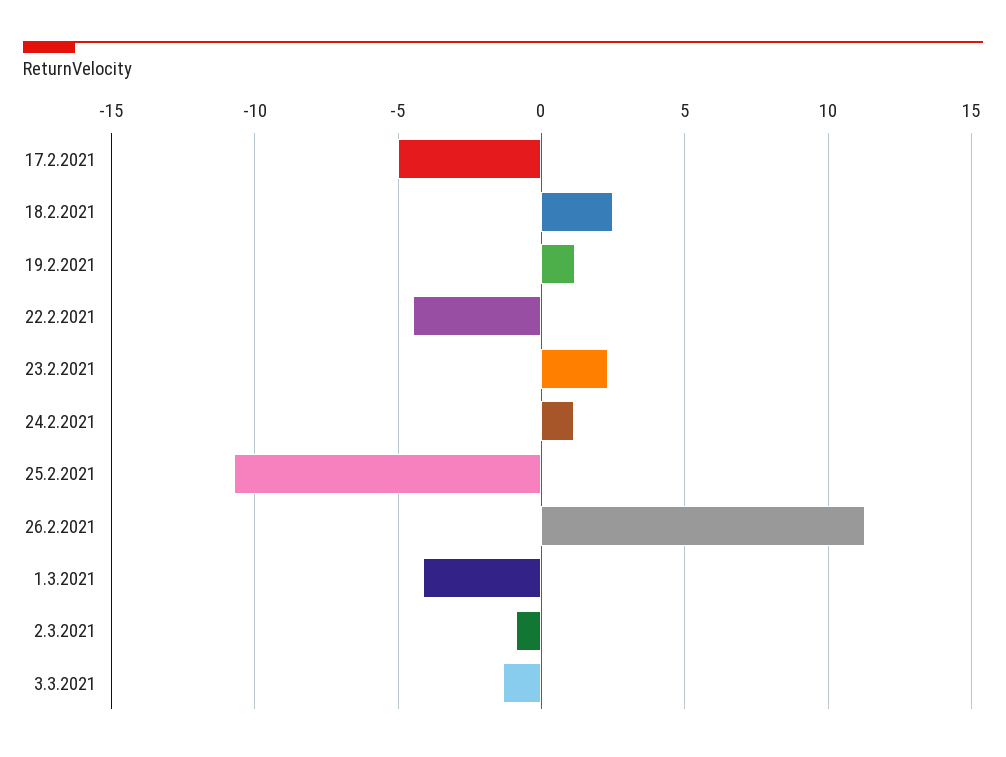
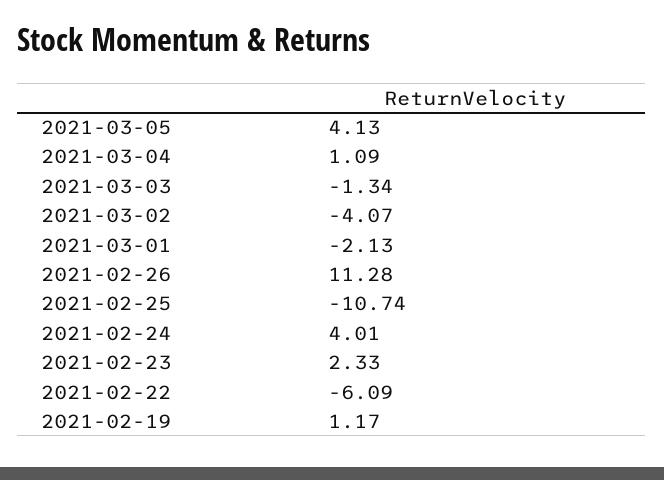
17.2.2021: -5 -> none
18.2.2021: 2.5 -> none
22.2.2021: -4.5 -> -6.09
24.2.2021: 1 -> 4.01
1.3.2021: -4 -> -2.13
2.3.2021: -1 -> -4.07
2021-03-05: none -> 4.13
2021-03-04: none -> 1.09

